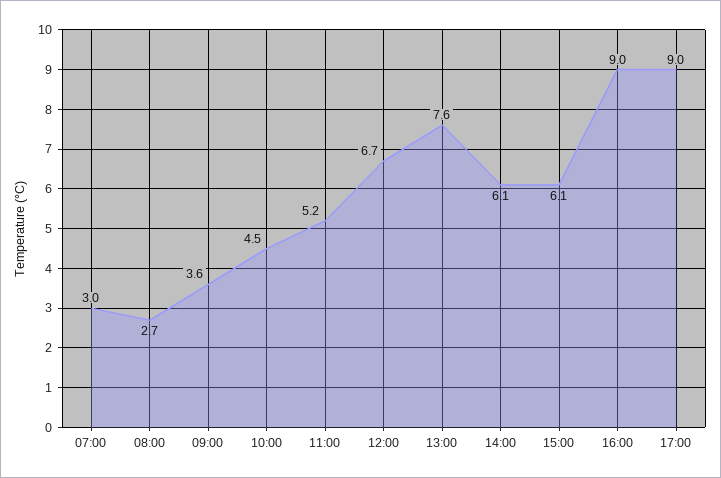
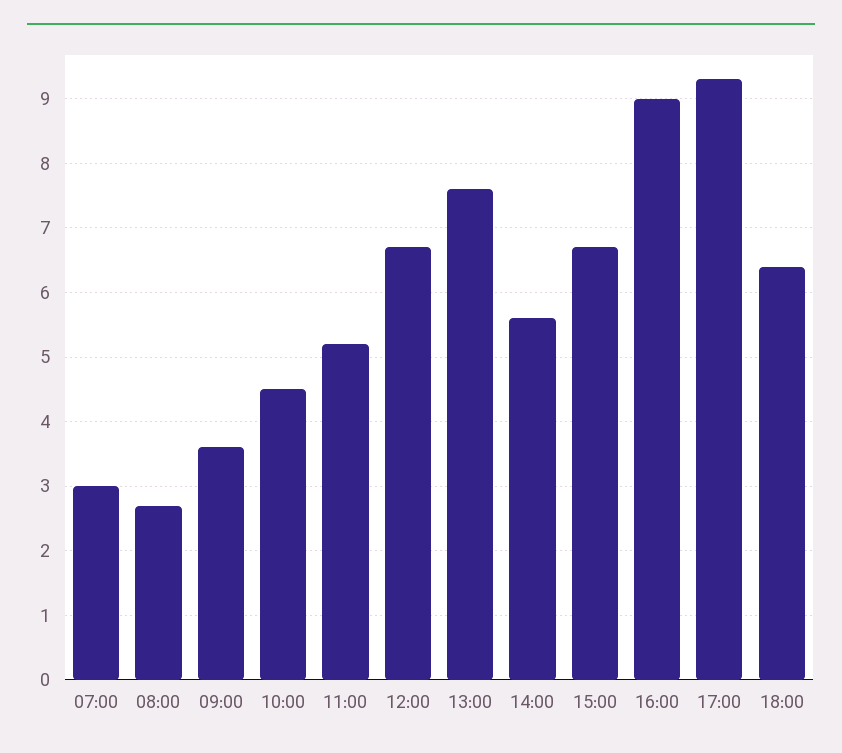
14:00: 6.1 -> 5.6
15:00: 6.1 -> 6.7
17:00: 9 -> 9.3
18:00: none -> 6.4

